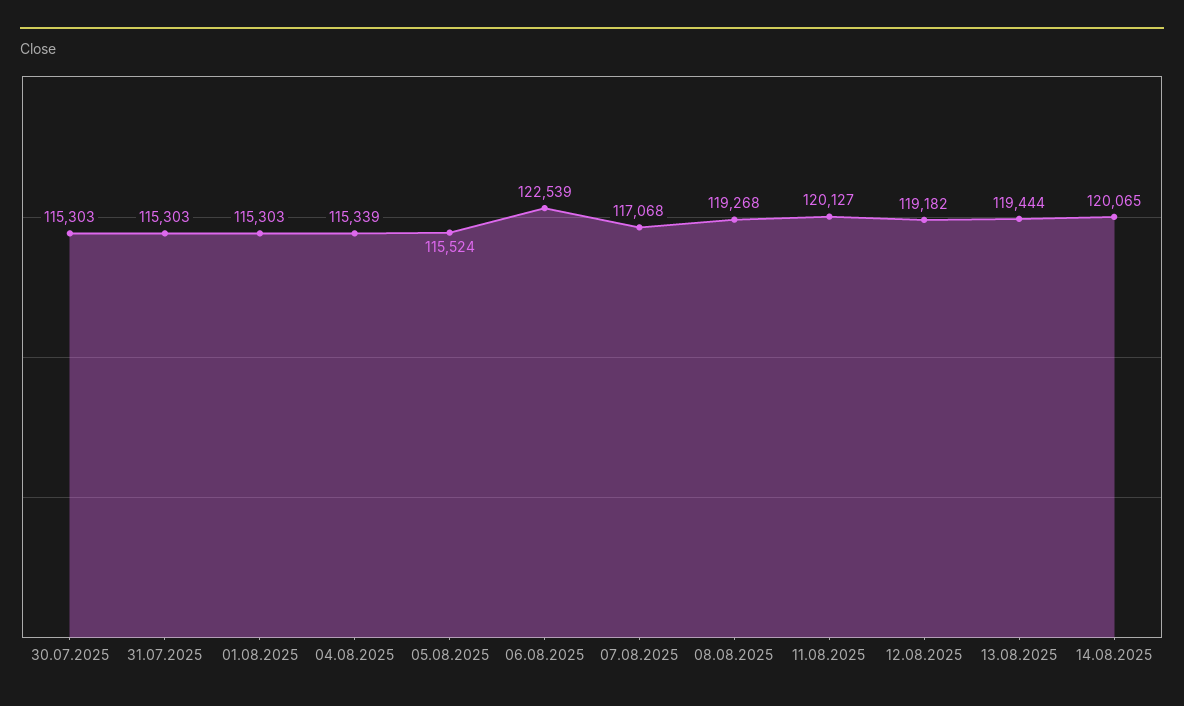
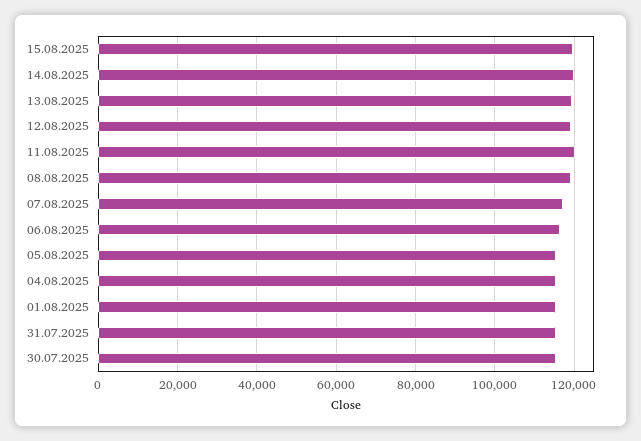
06.08.2025: 122539 -> 116000
15.08.2025: none -> 120000

